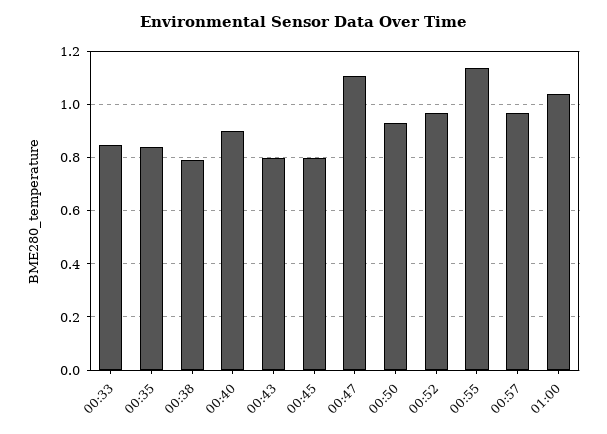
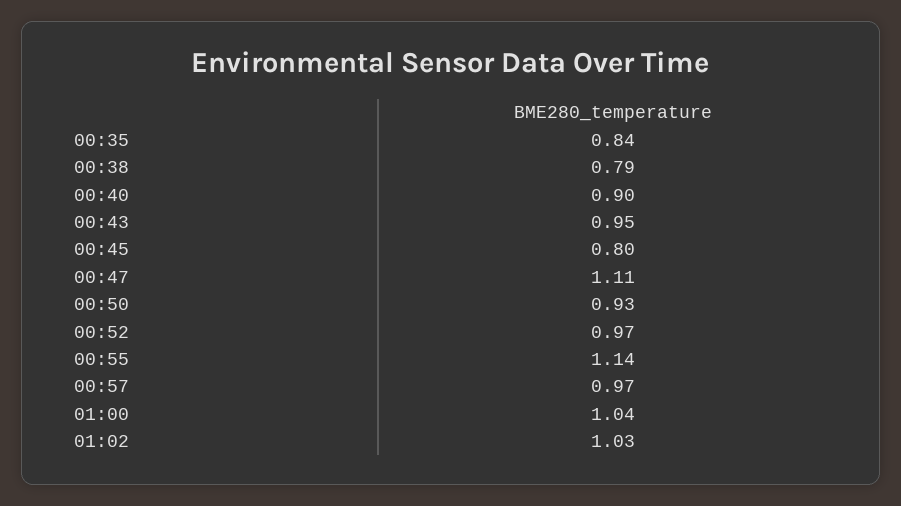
00:33: 0.85 -> none
00:43: 0.8 -> 0.95
01:02: none -> 1.03

